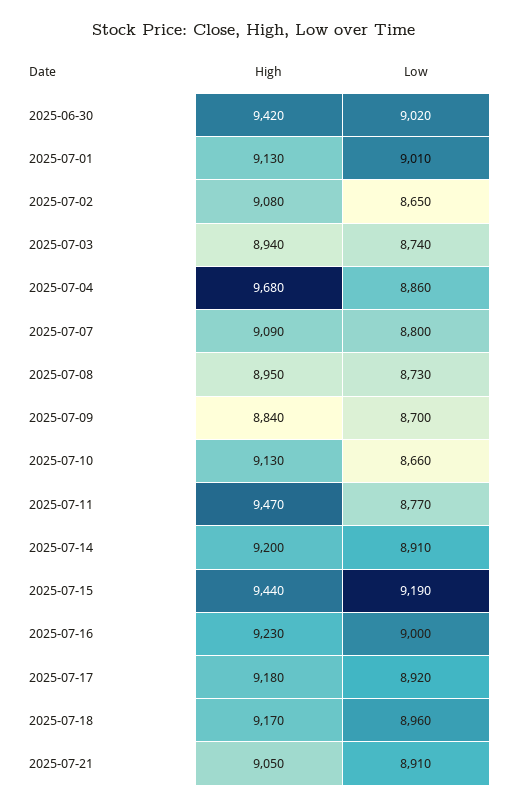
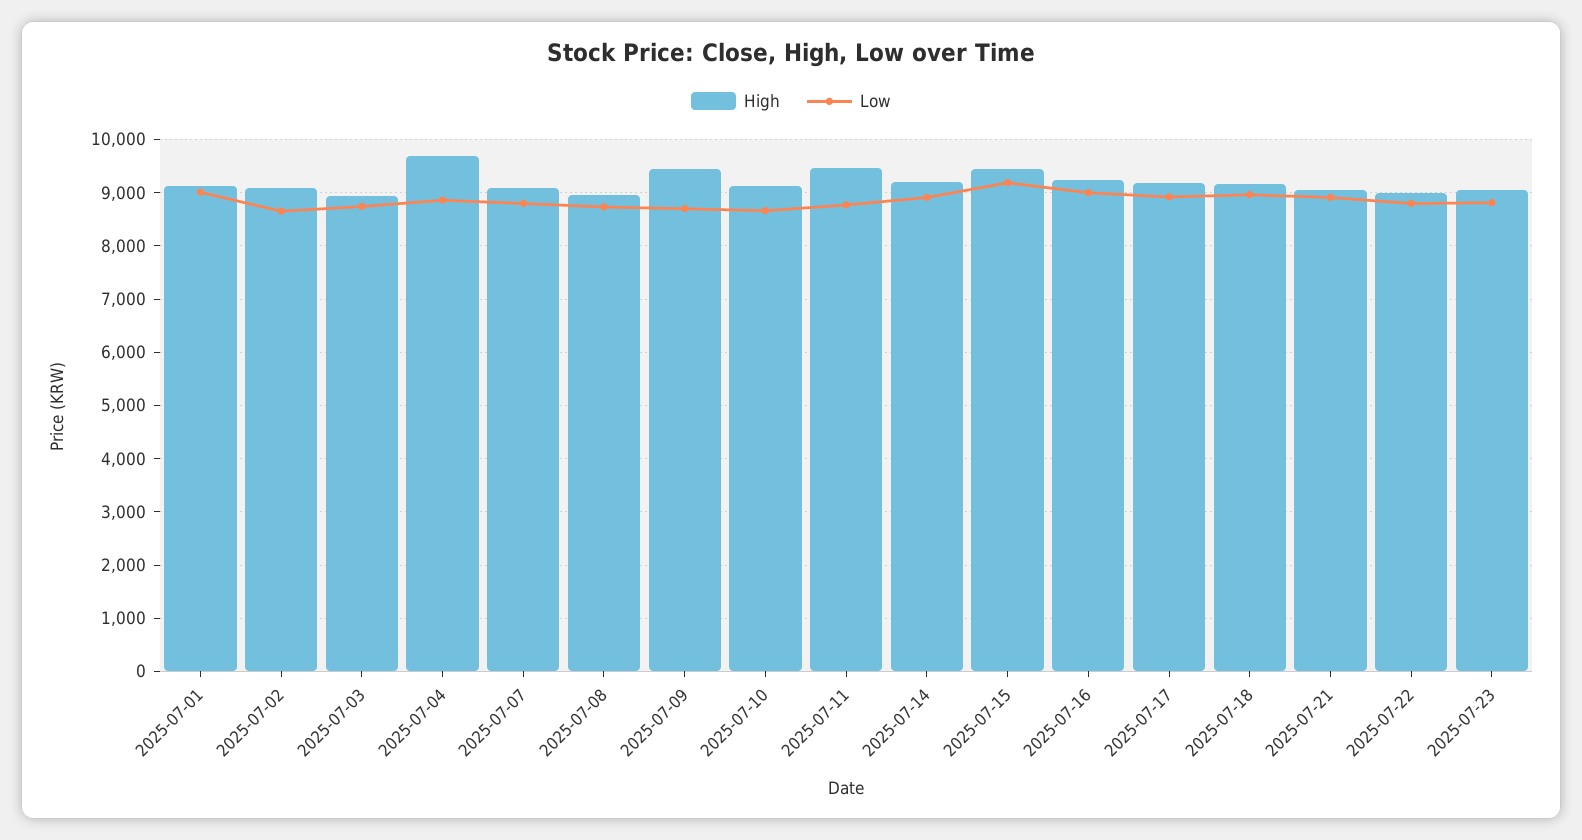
High, 2025-06-30: 9420 -> none
Low, 2025-06-30: 9020 -> none
High, 2025-07-09: 8840 -> 9400
High, 2025-07-22: none -> 9000
Low, 2025-07-22: none -> 8800
High, 2025-07-23: none -> 9000
Low, 2025-07-23: none -> 8800

